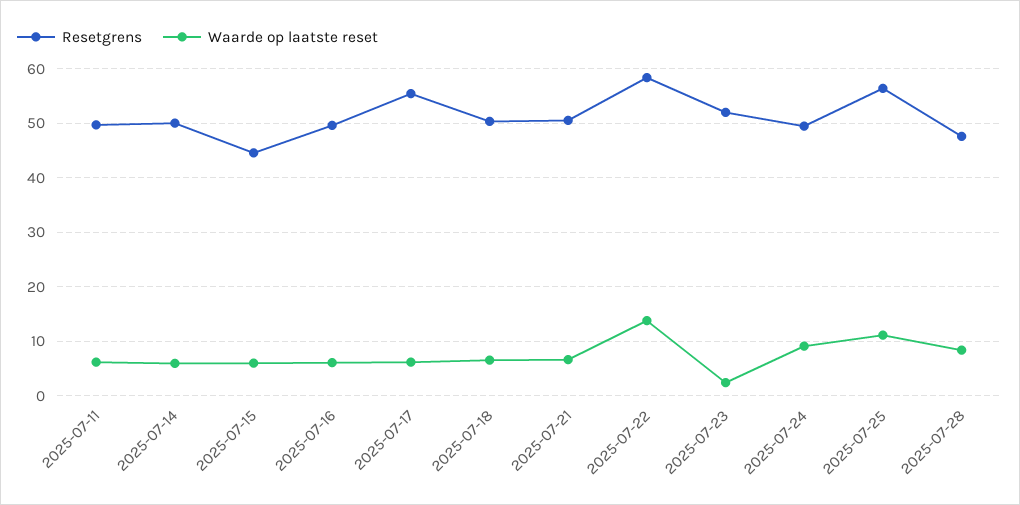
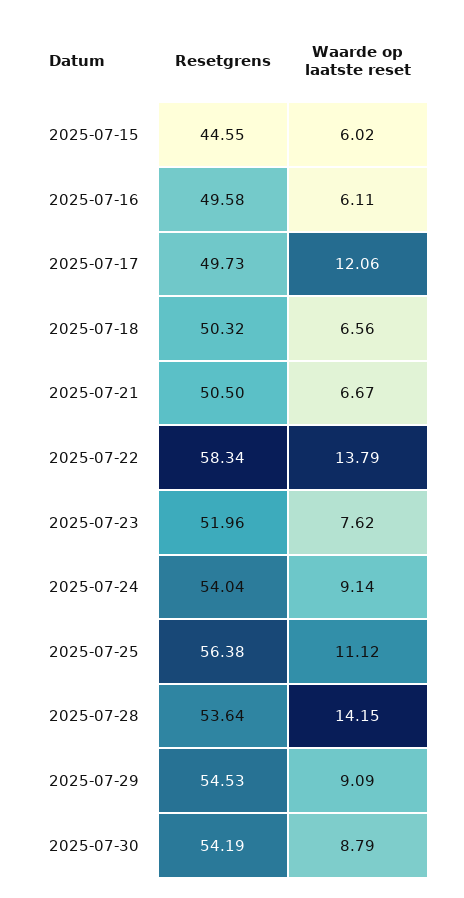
Resetgrens, 2025-07-11: 50 -> none
Waarde op laatste reset, 2025-07-11: 6 -> none
Resetgrens, 2025-07-14: 50 -> none
Waarde op laatste reset, 2025-07-14: 6 -> none
Resetgrens, 2025-07-17: 56 -> 49.73
Waarde op laatste reset, 2025-07-17: 6 -> 12.06
Waarde op laatste reset, 2025-07-23: 2 -> 7.62
Resetgrens, 2025-07-24: 50 -> 54.04
Resetgrens, 2025-07-28: 48 -> 53.64
Waarde op laatste reset, 2025-07-28: 8 -> 14.15
Resetgrens, 2025-07-29: none -> 54.53
Waarde op laatste reset, 2025-07-29: none -> 9.09
Resetgrens, 2025-07-30: none -> 54.19
Waarde op laatste reset, 2025-07-30: none -> 8.79

